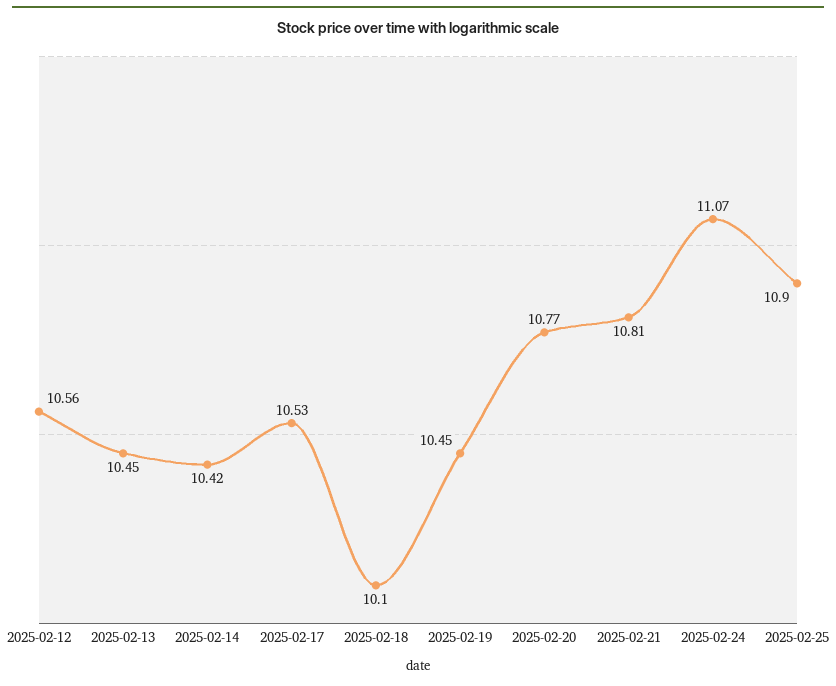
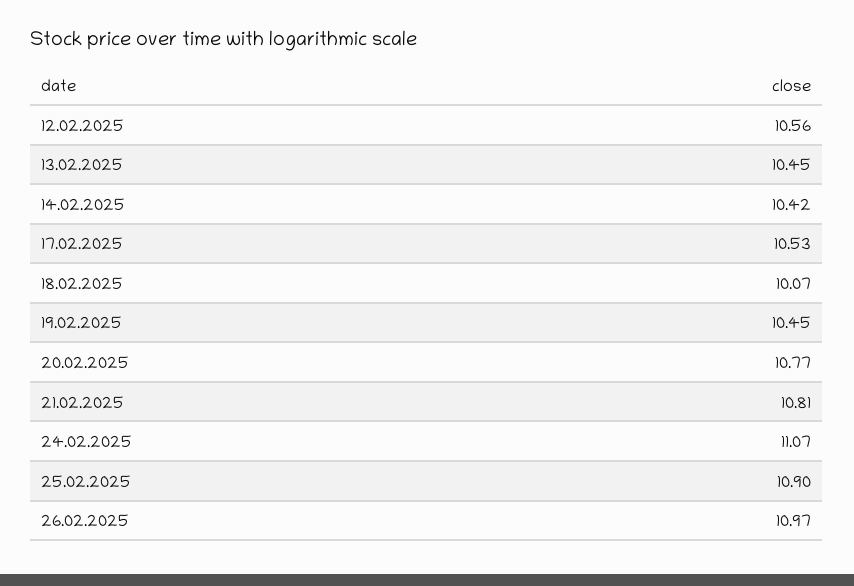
2025-02-18: 10.1 -> 10.07
26.02.2025: none -> 10.97

